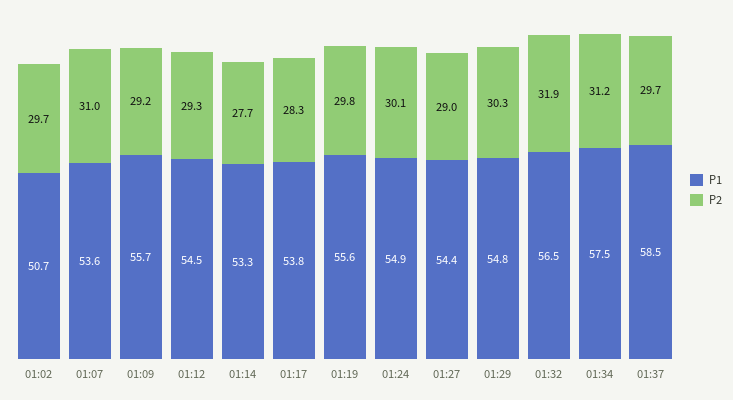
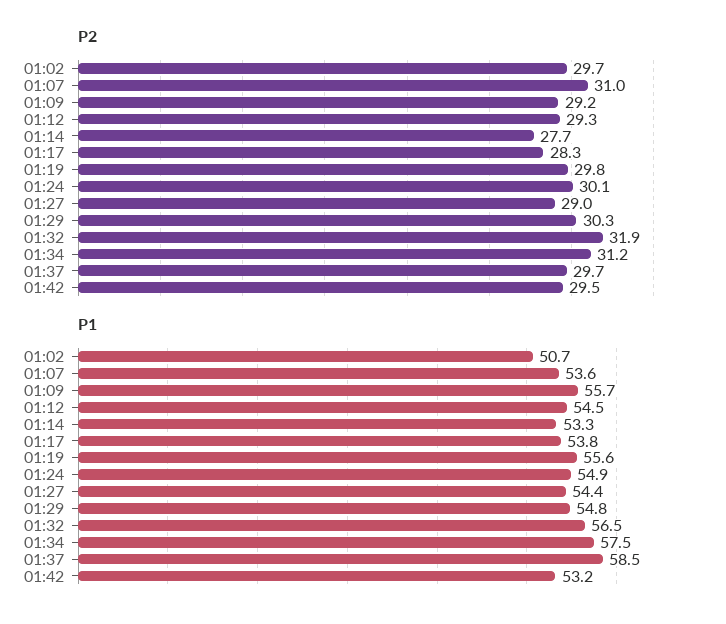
P2, 01:42: none -> 29.5
P1, 01:42: none -> 53.2

